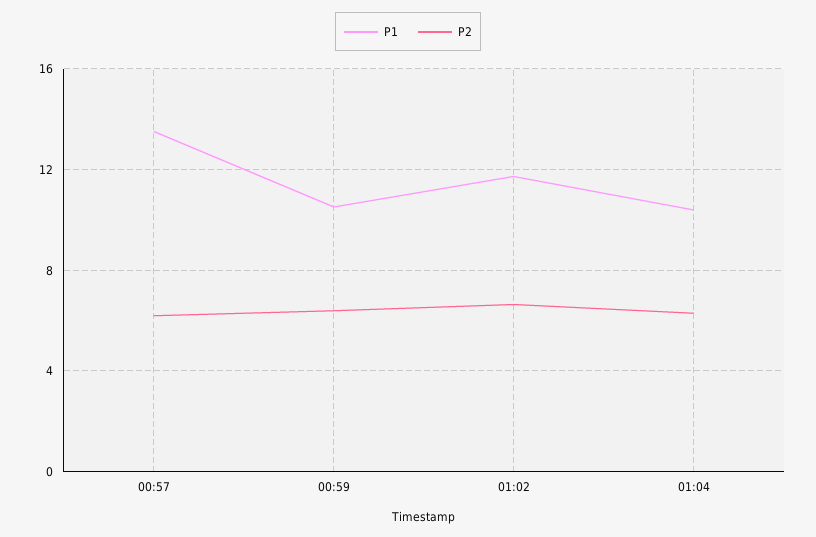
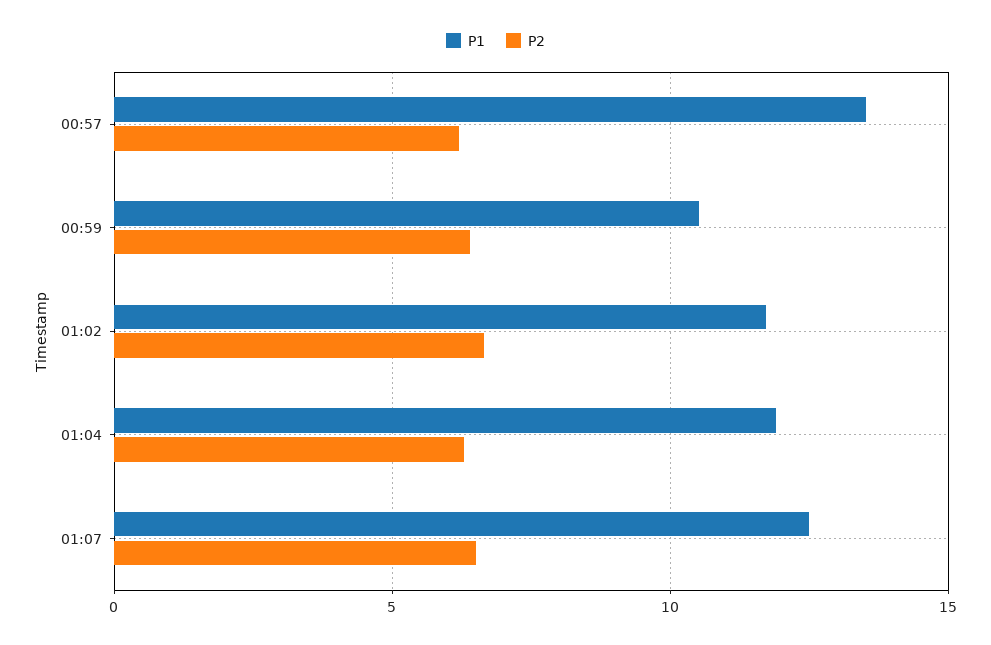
P1, 01:04: 10.5 -> 12
P1, 01:07: none -> 12.5
P2, 01:07: none -> 6.5

